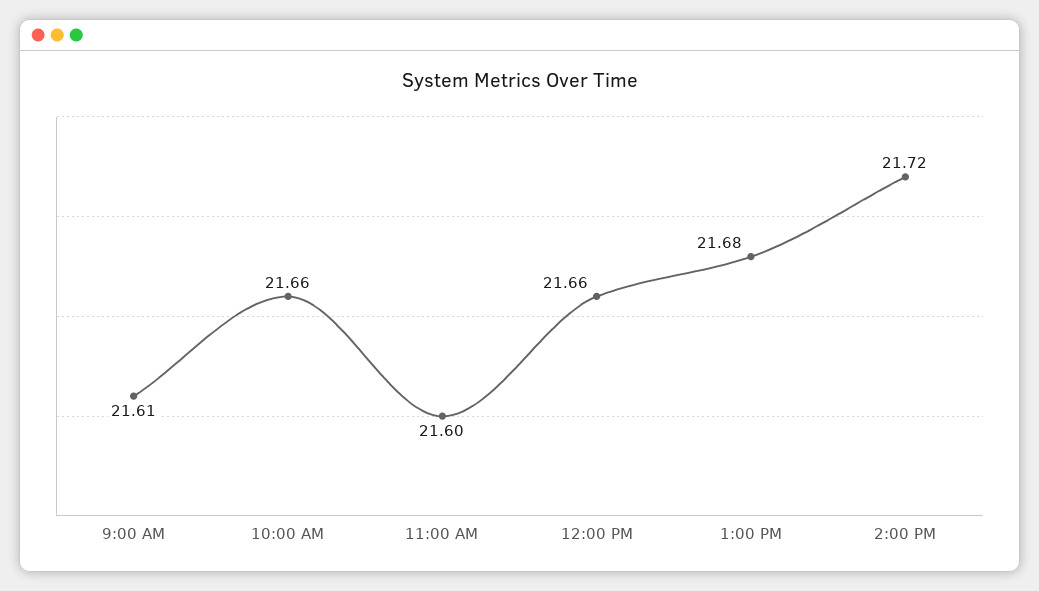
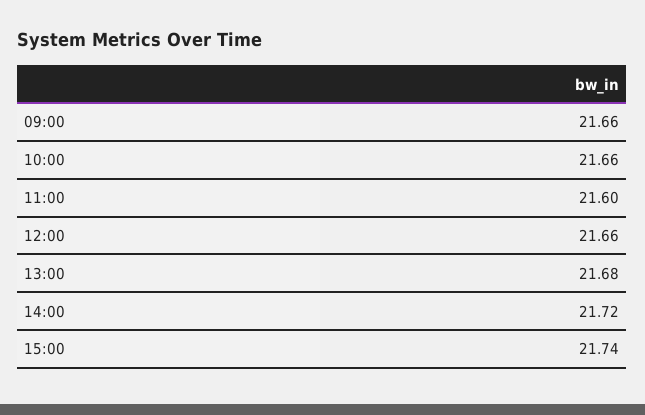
9:00 AM: 21.61 -> 21.66
15:00: none -> 21.74

